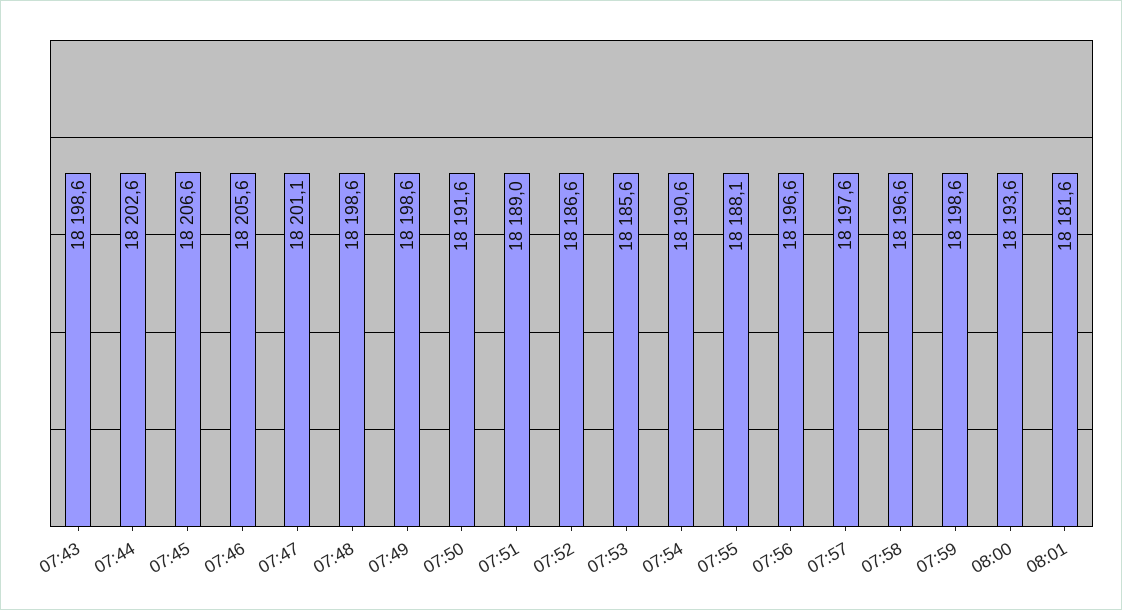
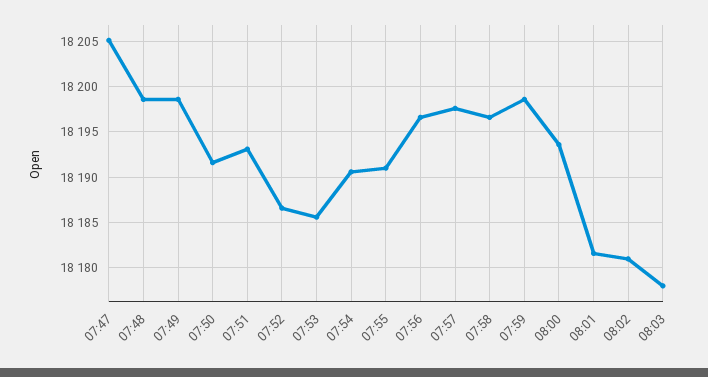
07:43: 18198.6 -> none
07:44: 18202.6 -> none
07:45: 18206.6 -> none
07:46: 18205.6 -> none
07:47: 18201.1 -> 18205
07:51: 18189 -> 18193
07:55: 18188.1 -> 18191
08:02: none -> 18181
08:03: none -> 18178

